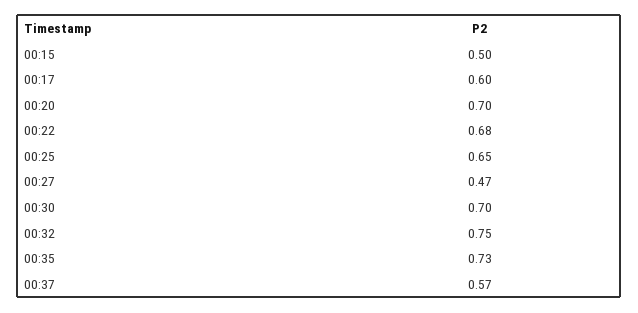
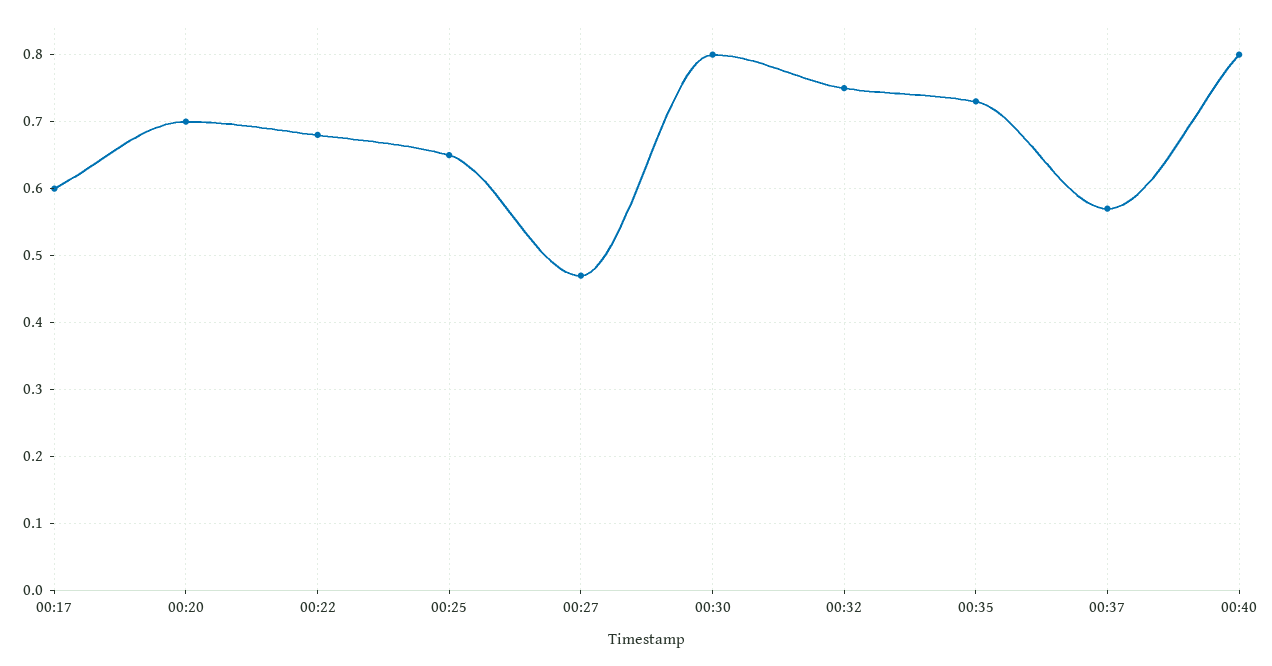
00:15: 0.5 -> none
00:30: 0.7 -> 0.8
00:40: none -> 0.8

